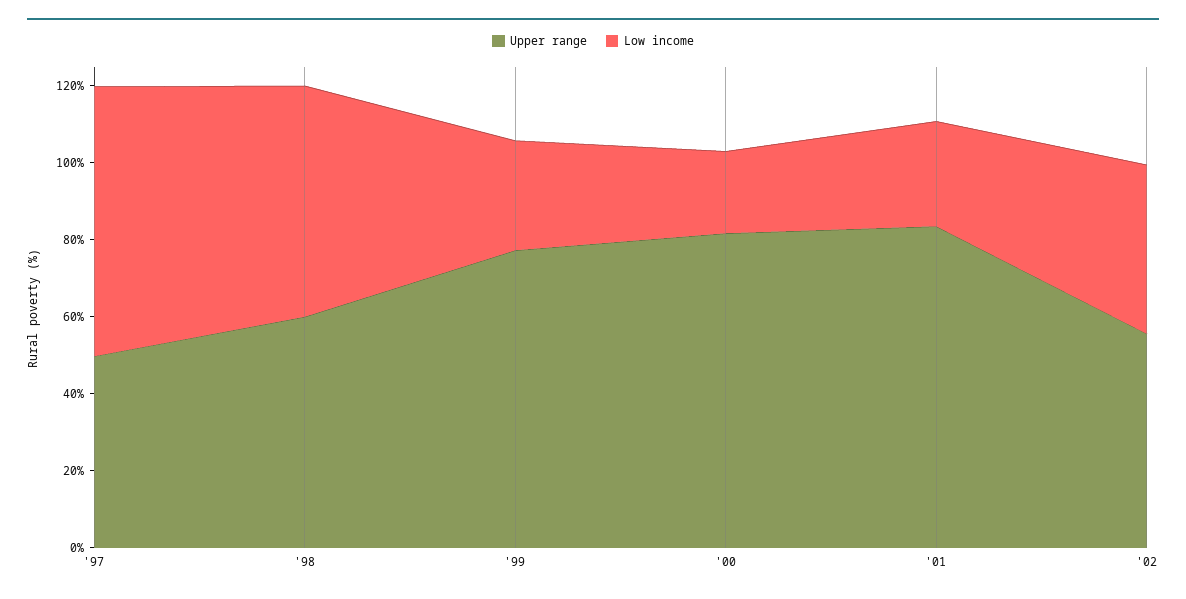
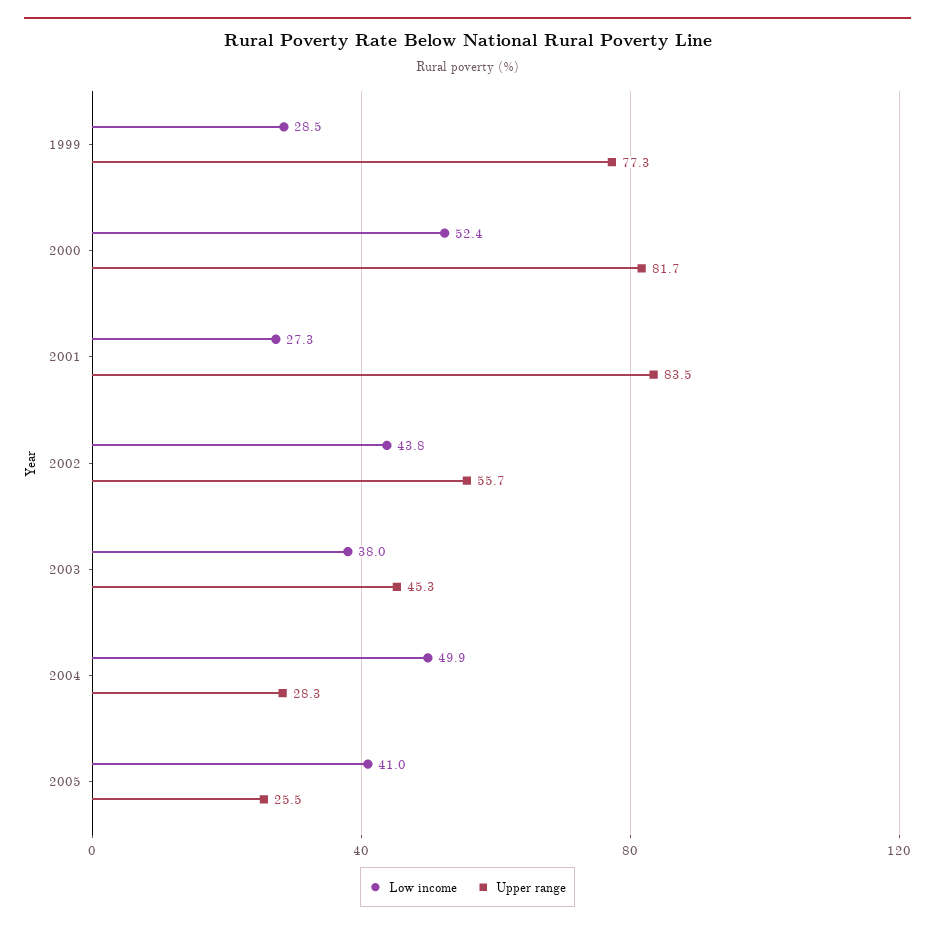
Upper range, '97: 50 -> none
Low income, '97: 70 -> none
Upper range, '98: 60 -> none
Low income, '98: 60 -> none
Low income, '00: 20 -> 52.4
Low income, 2003: none -> 38
Upper range, 2003: none -> 45.3
Low income, 2004: none -> 49.9
Upper range, 2004: none -> 28.3
Low income, 2005: none -> 41
Upper range, 2005: none -> 25.5

